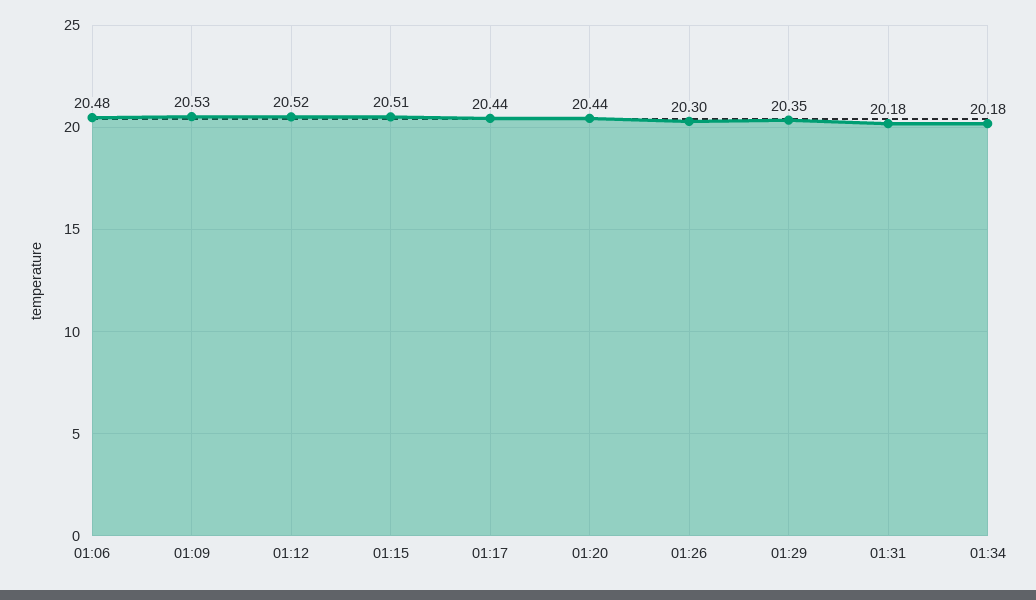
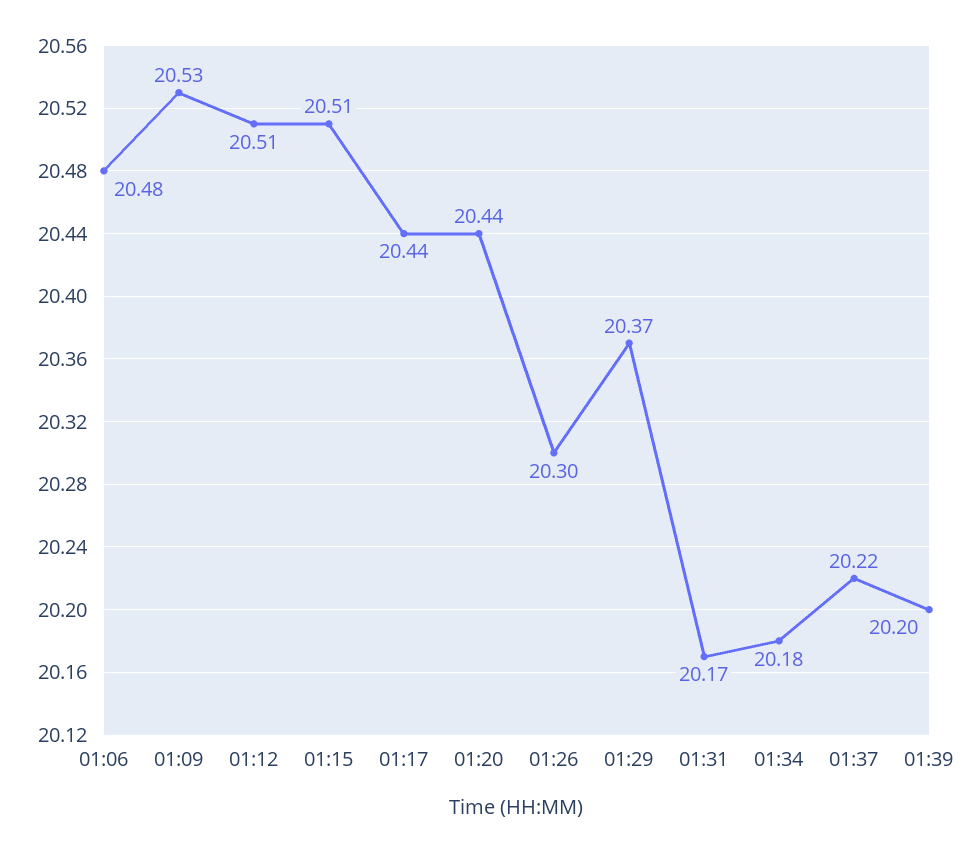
01:12: 20.52 -> 20.51
01:29: 20.35 -> 20.37
01:31: 20.18 -> 20.17
01:37: none -> 20.22
01:39: none -> 20.2

